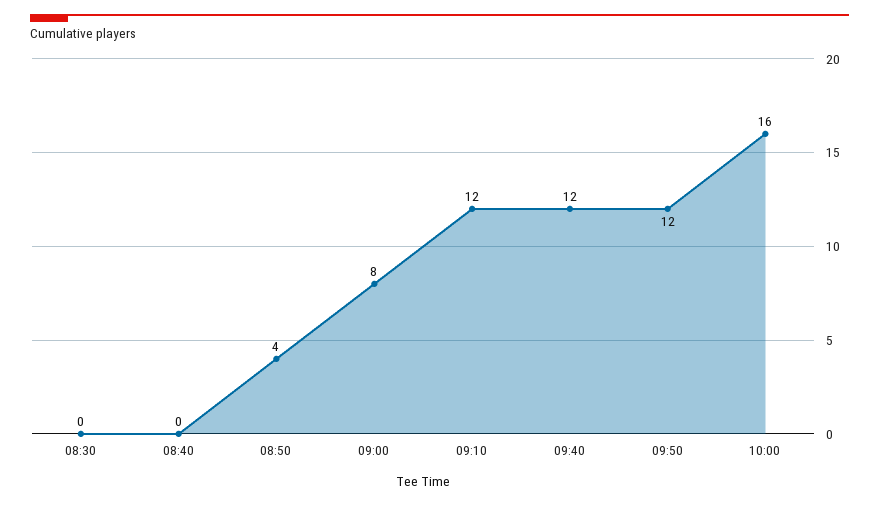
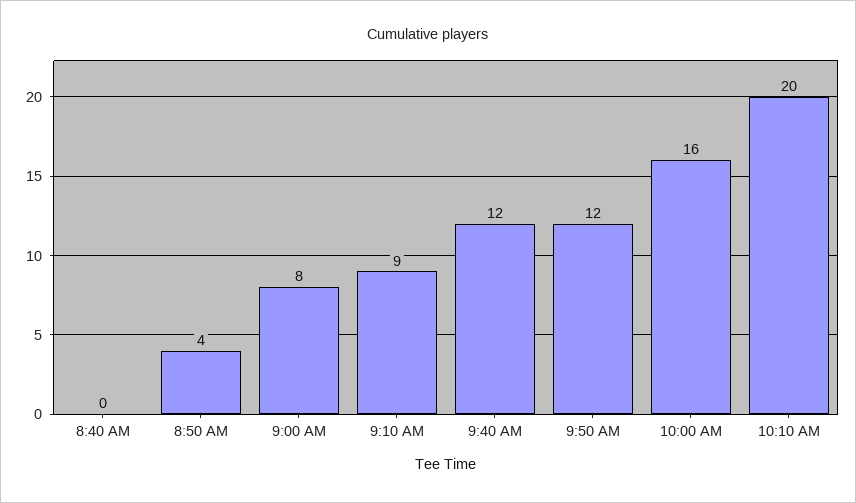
08:30: 0 -> none
09:10: 12 -> 9
10:10 AM: none -> 20

